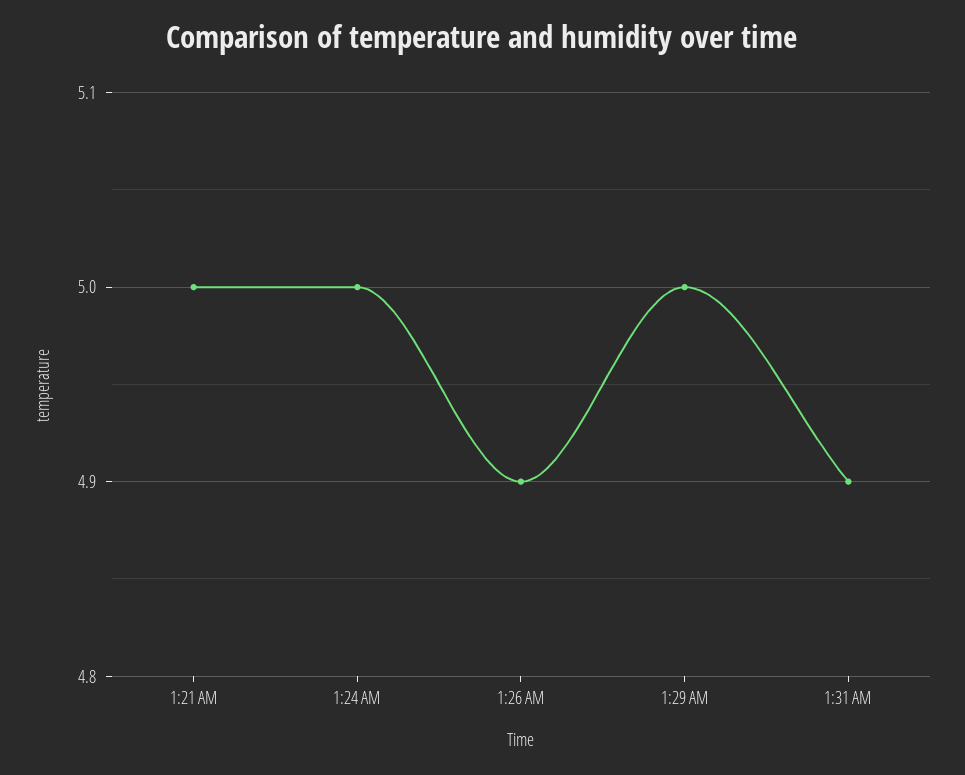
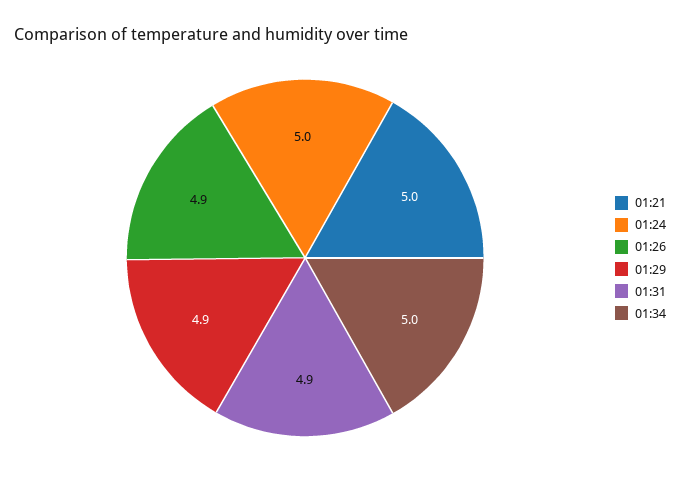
1:29 AM: 5 -> 4.9
01:34: none -> 5

